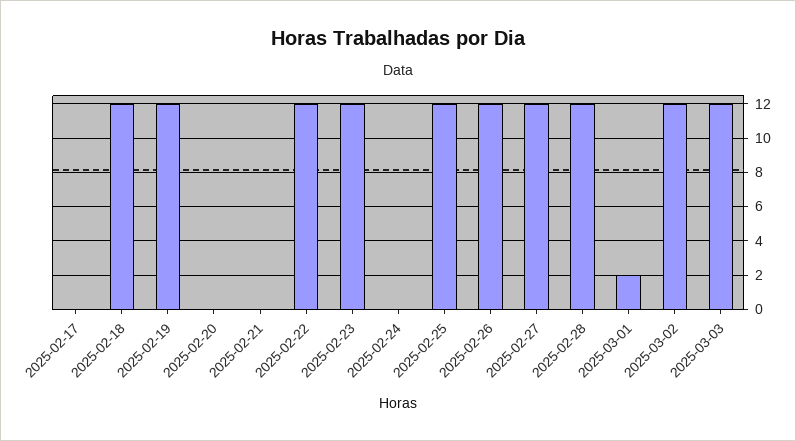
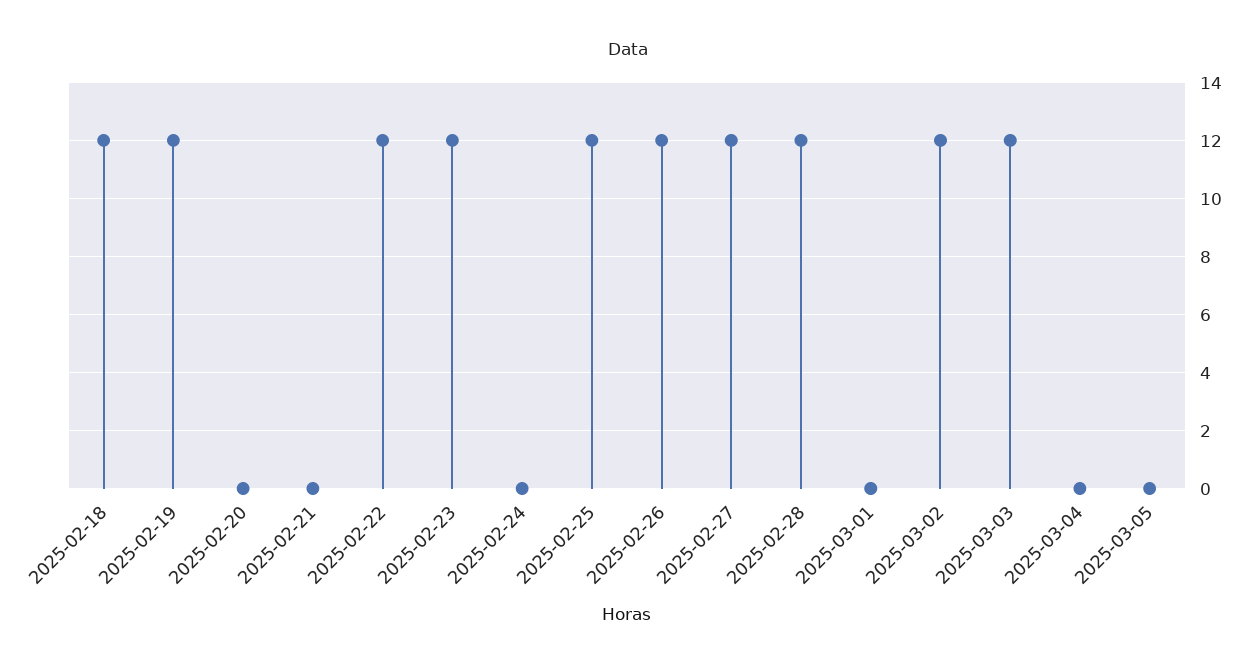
2025-02-17: 0 -> none
2025-03-01: 2 -> 0
2025-03-04: none -> 0
2025-03-05: none -> 0

